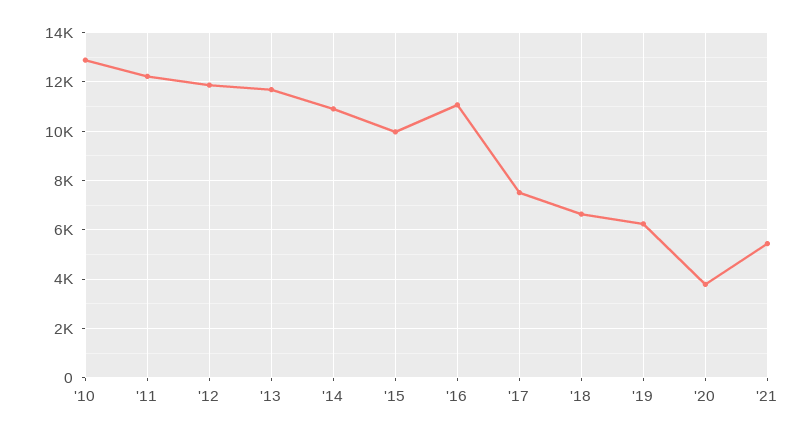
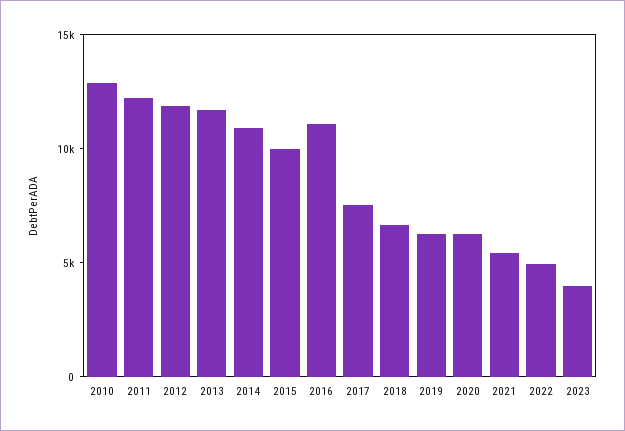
'20: 3750 -> 6000
2022: none -> 5000
2023: none -> 4000

